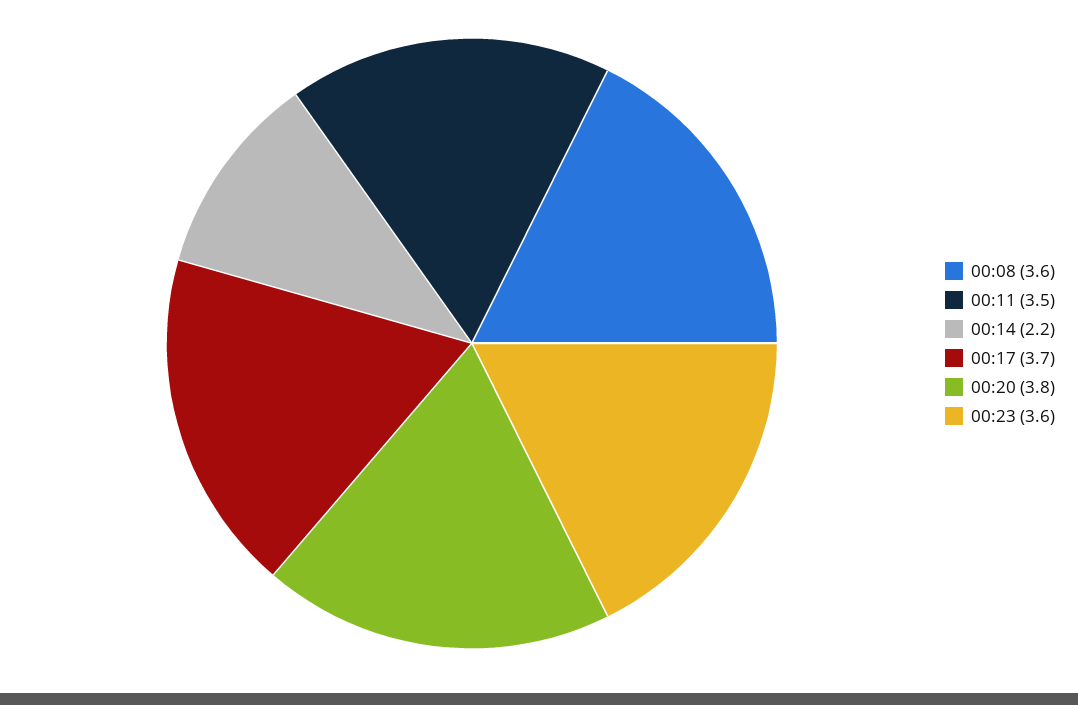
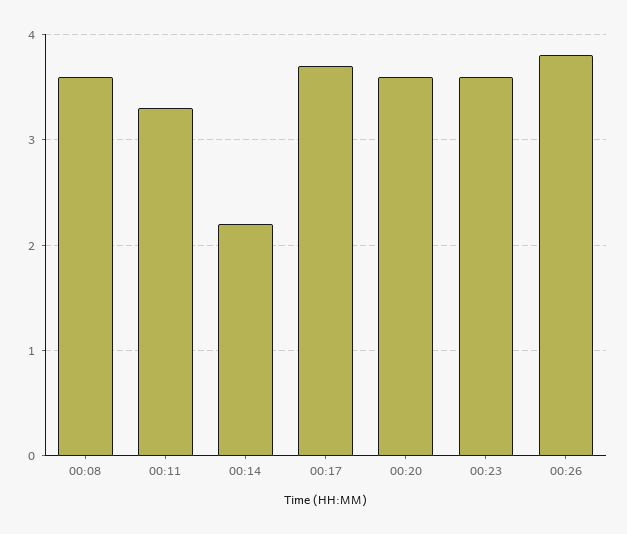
00:11: 3.5 -> 3.3
00:20: 3.8 -> 3.6
00:26: none -> 3.8

